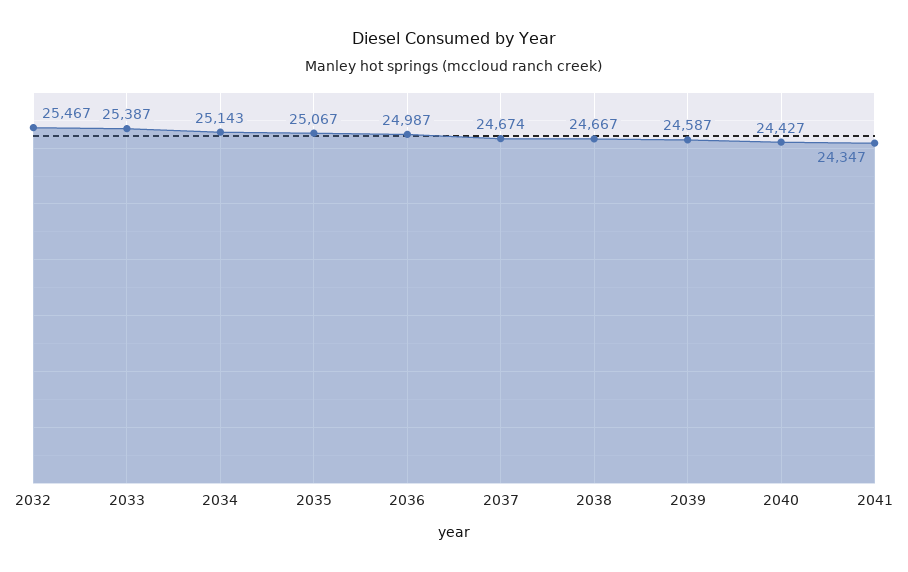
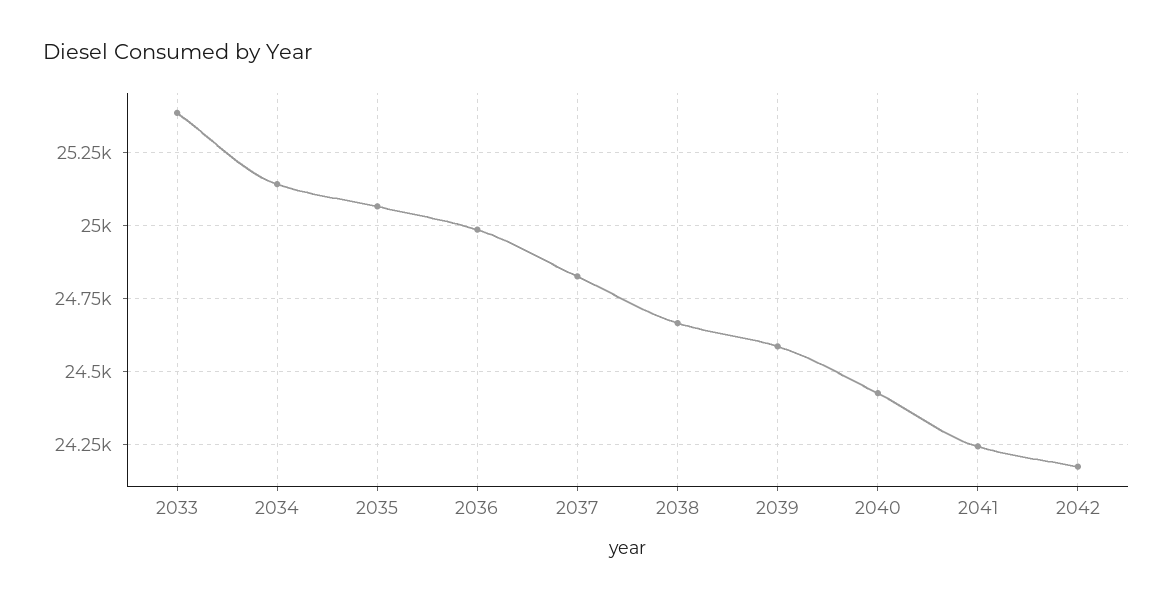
2032: 25467 -> none
2037: 24674 -> 24825
2041: 24347 -> 24250
2042: none -> 24175

